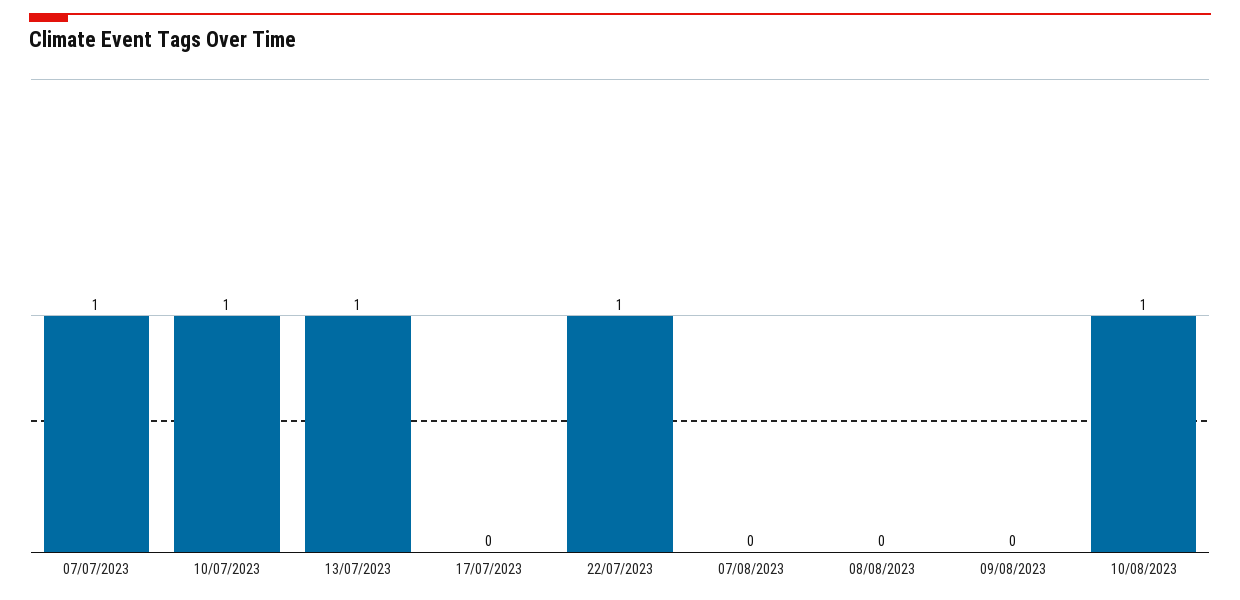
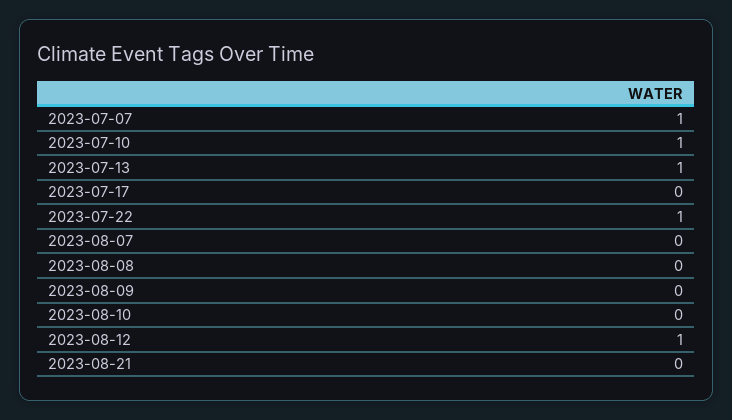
10/08/2023: 1 -> 0
2023-08-12: none -> 1
2023-08-21: none -> 0

